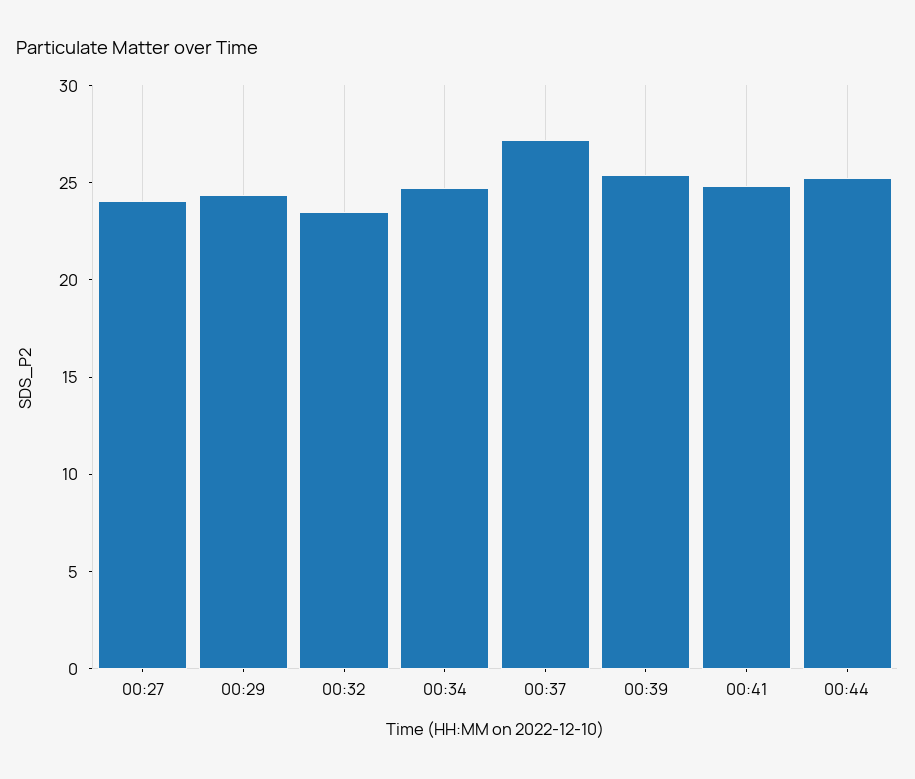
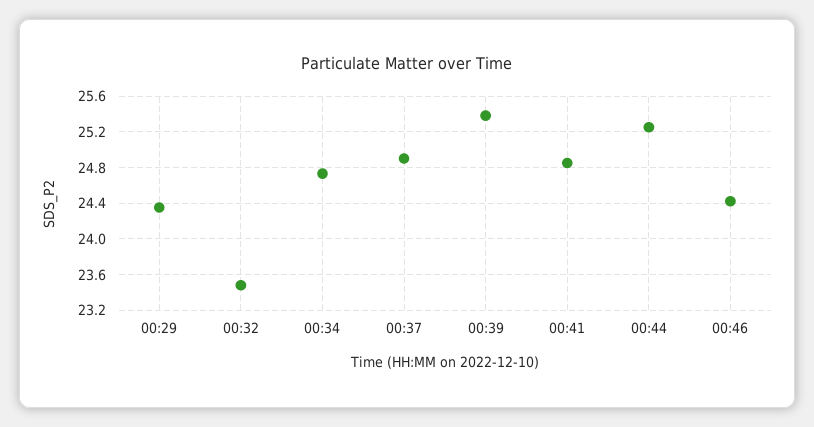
00:27: 24 -> none
00:37: 27 -> 24.9
00:46: none -> 24.4

